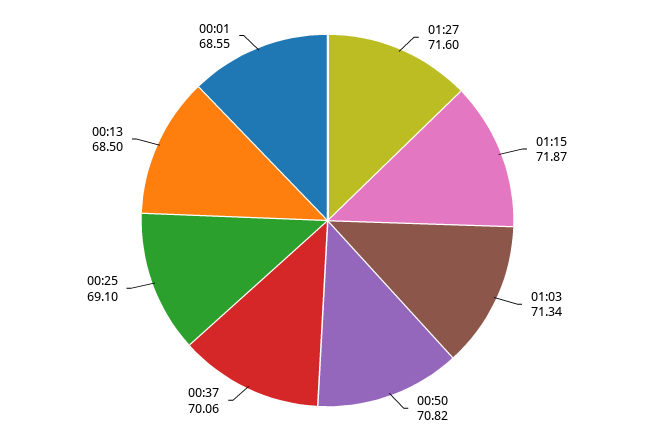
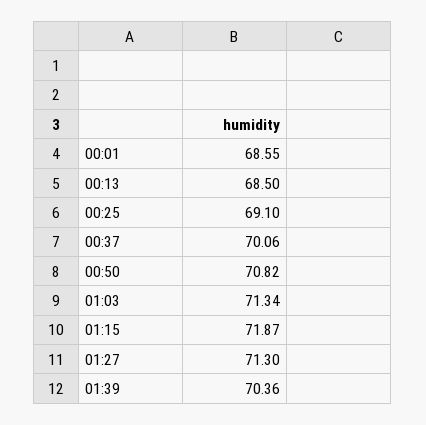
01:27: 71.6 -> 71.3
01:39: none -> 70.36

